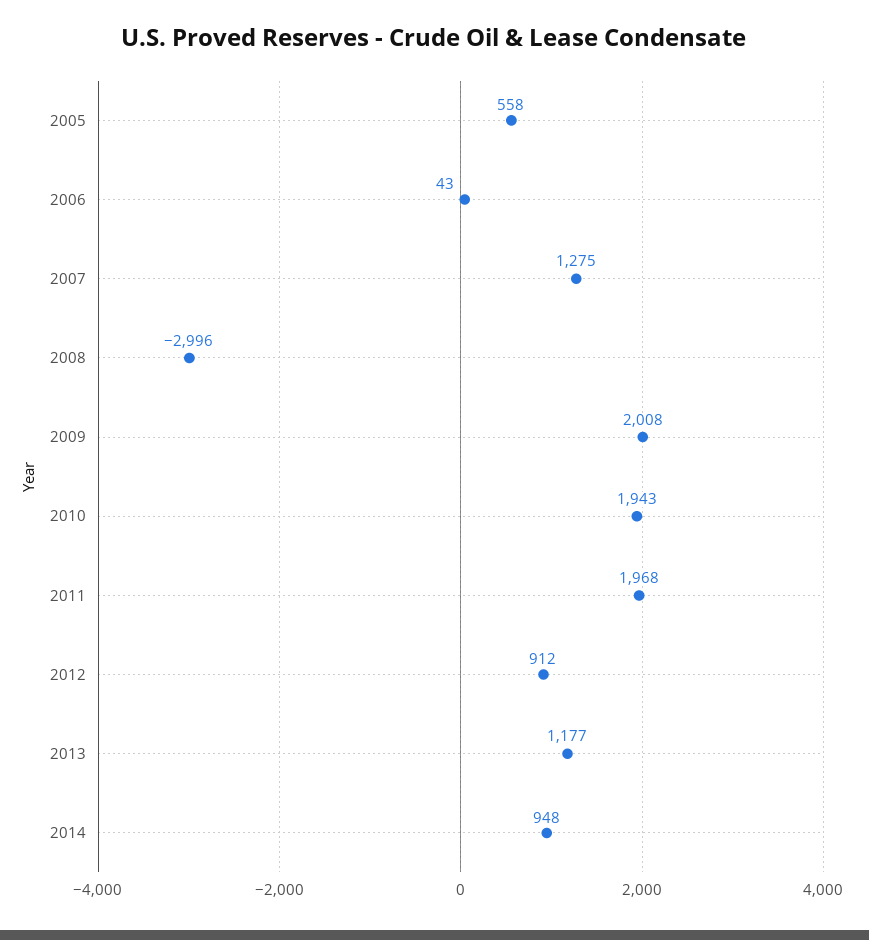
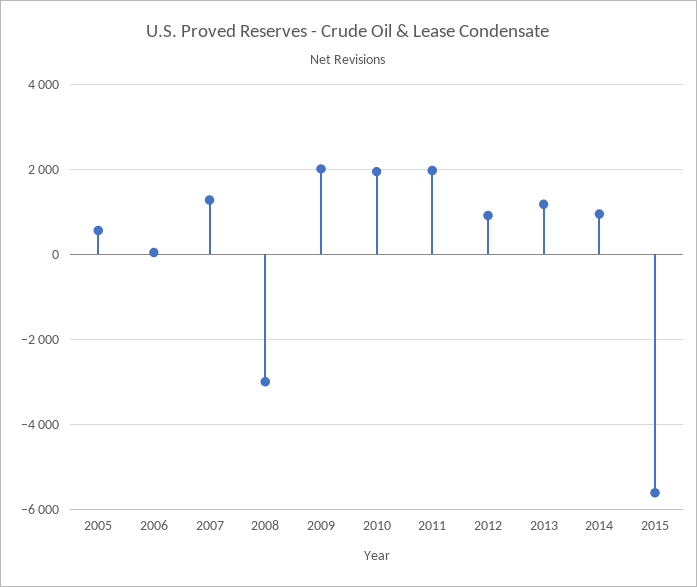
2015: none -> -5600

